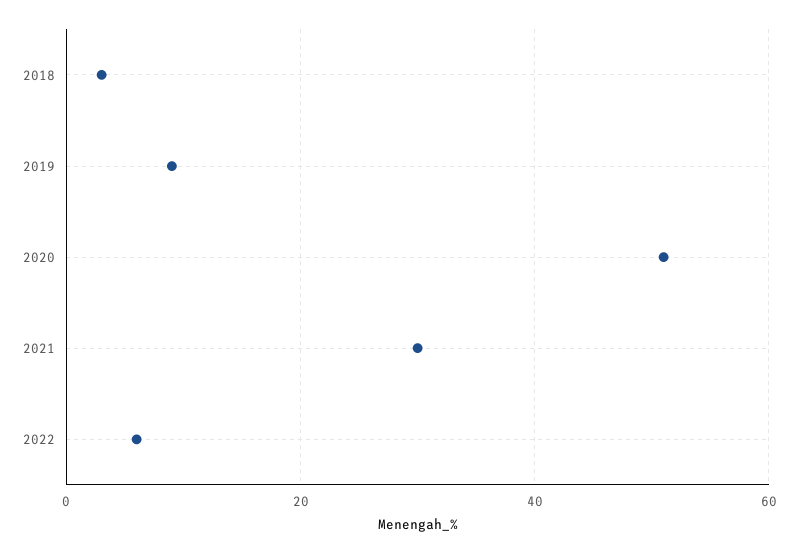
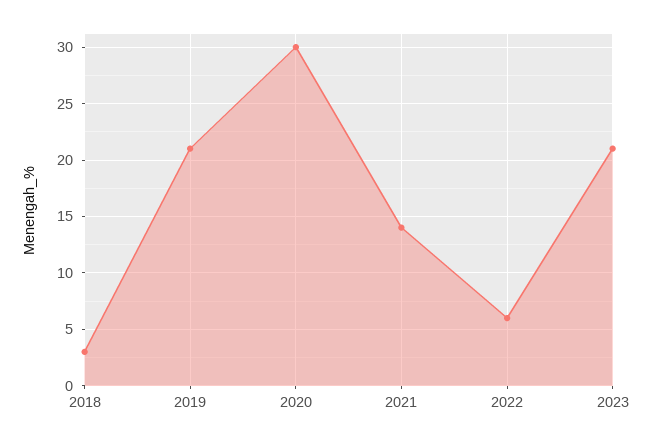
2019: 10 -> 21
2020: 50 -> 30
2021: 30 -> 14
2023: none -> 21

